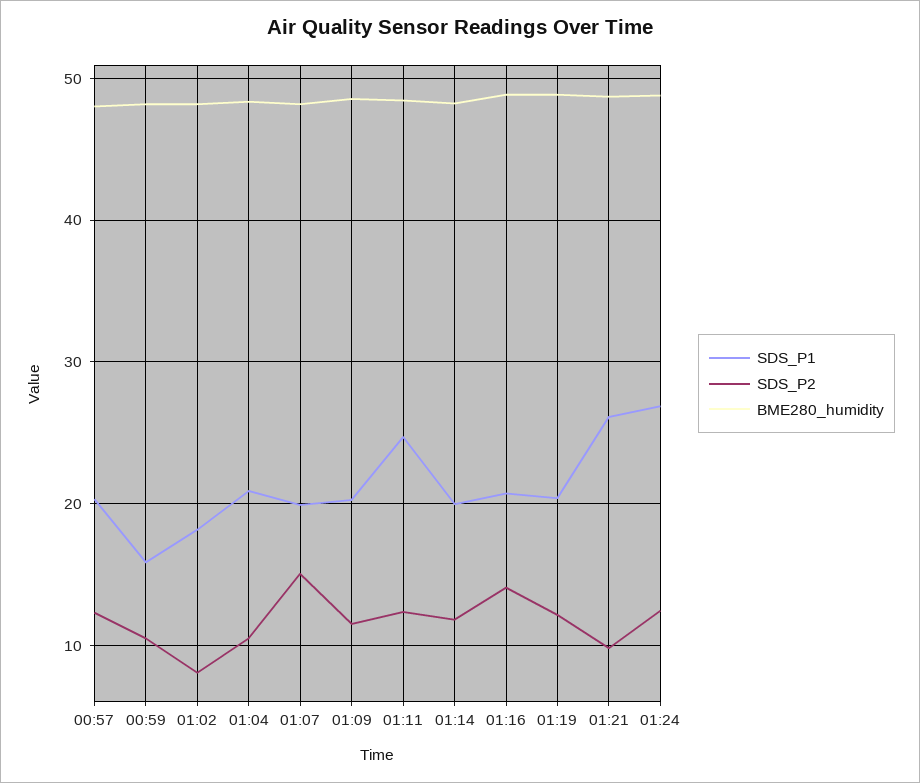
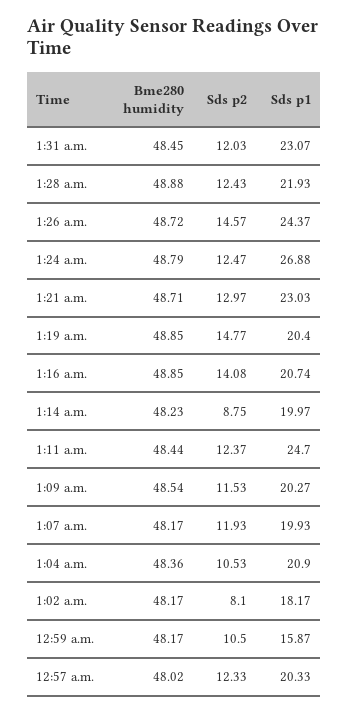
SDS_P2, 01:07: 15 -> 11.93
SDS_P2, 01:14: 12 -> 8.75
SDS_P2, 01:19: 12 -> 14.77
SDS_P1, 01:21: 26 -> 23.03
SDS_P2, 01:21: 10 -> 12.97
BME280_humidity, 1:31 a.m.: none -> 48.45
SDS_P2, 1:31 a.m.: none -> 12.03
SDS_P1, 1:31 a.m.: none -> 23.07
BME280_humidity, 1:28 a.m.: none -> 48.88
SDS_P2, 1:28 a.m.: none -> 12.43
SDS_P1, 1:28 a.m.: none -> 21.93
BME280_humidity, 1:26 a.m.: none -> 48.72
SDS_P2, 1:26 a.m.: none -> 14.57
SDS_P1, 1:26 a.m.: none -> 24.37

